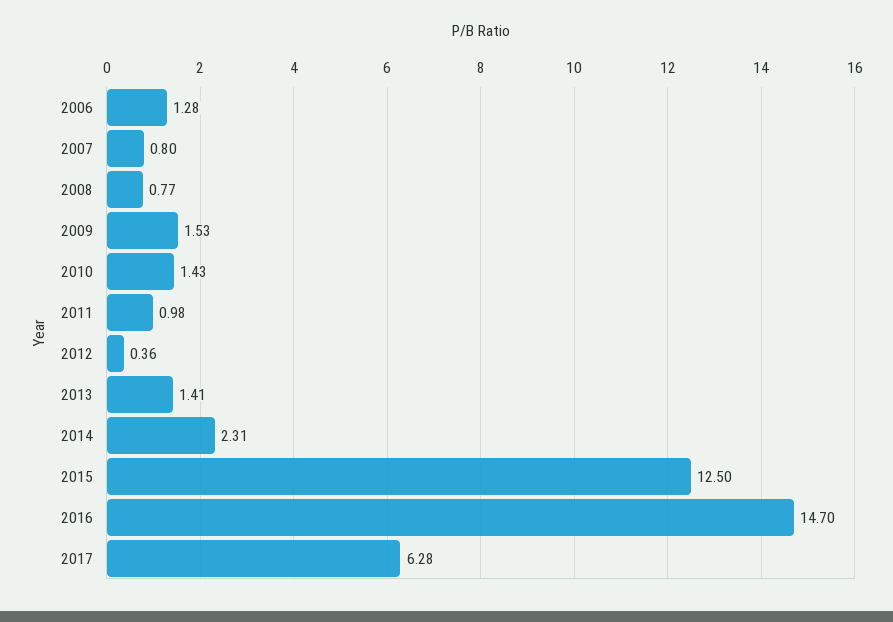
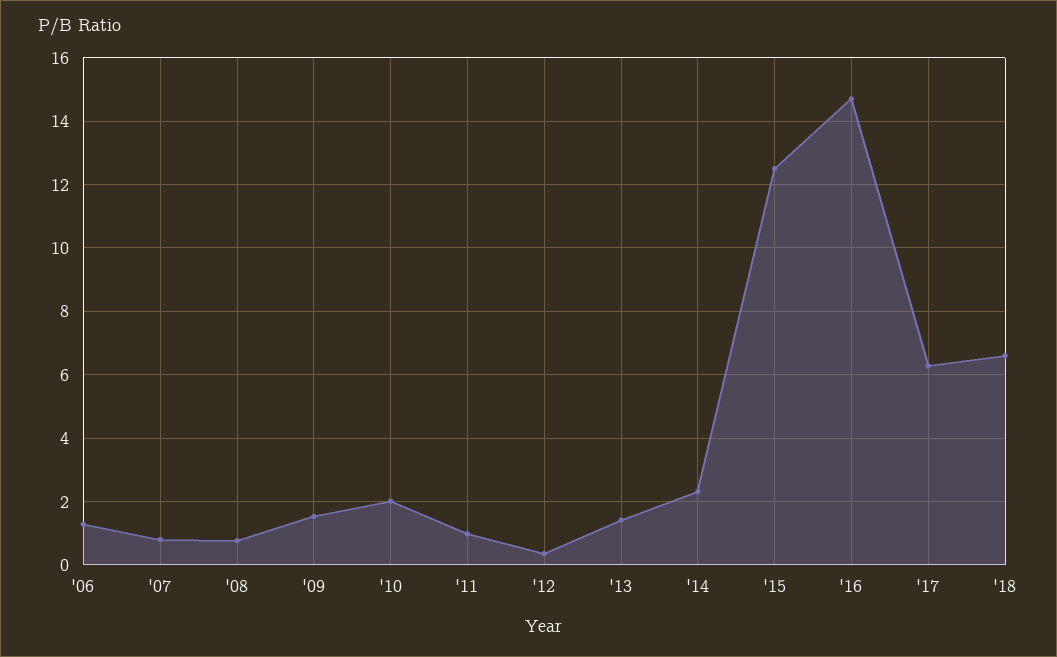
2010: 1.43 -> 2
'18: none -> 6.6

